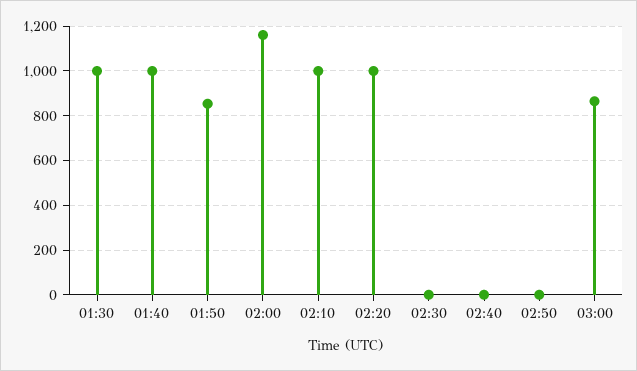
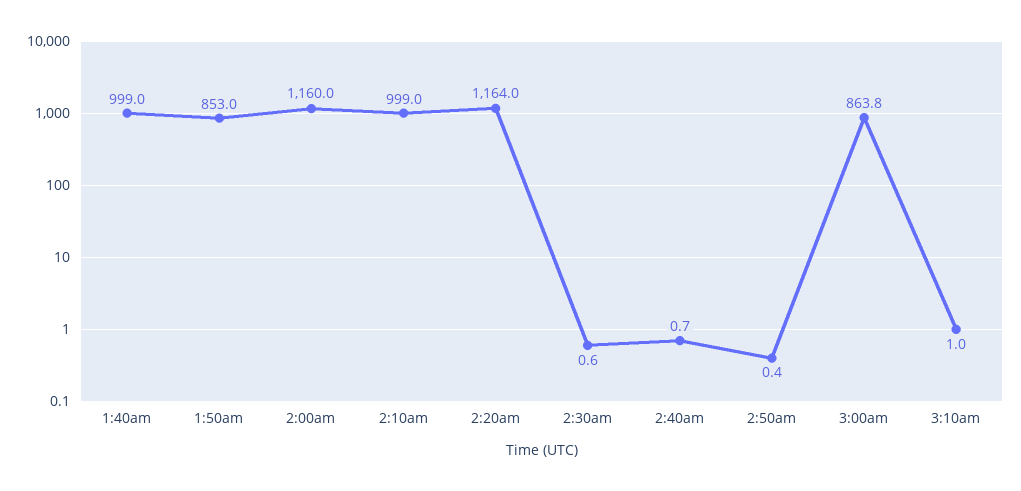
01:30: 1000 -> none
02:20: 1000 -> 1164
3:10am: none -> 1

